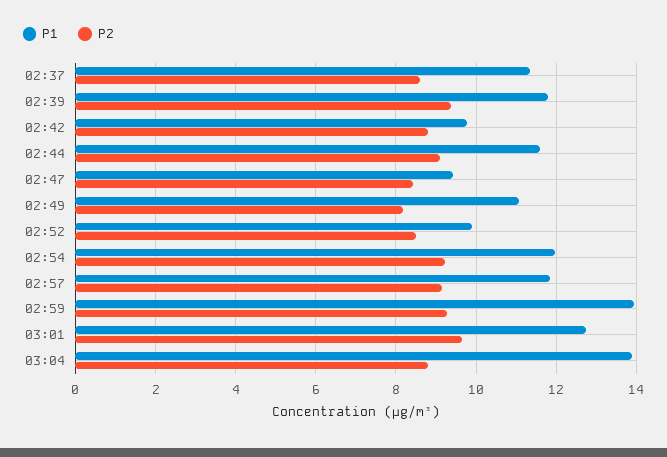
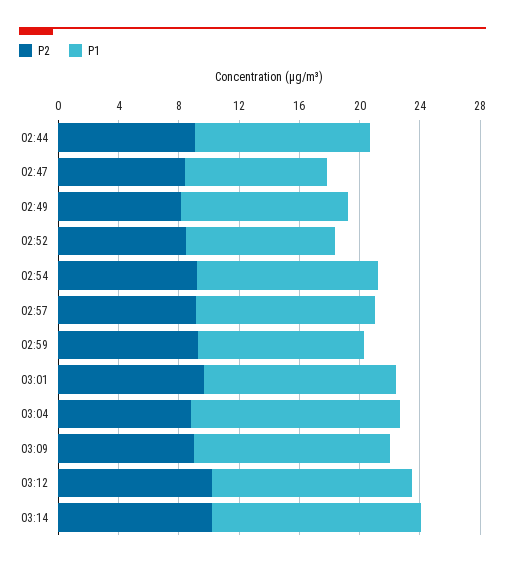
P1, 02:37: 11.4 -> none
P2, 02:37: 8.6 -> none
P1, 02:39: 11.8 -> none
P2, 02:39: 9.4 -> none
P1, 02:42: 9.8 -> none
P2, 02:42: 8.8 -> none
P1, 02:59: 14 -> 11
P2, 03:09: none -> 9
P1, 03:09: none -> 13
P2, 03:12: none -> 10
P1, 03:12: none -> 13
P2, 03:14: none -> 10
P1, 03:14: none -> 14

